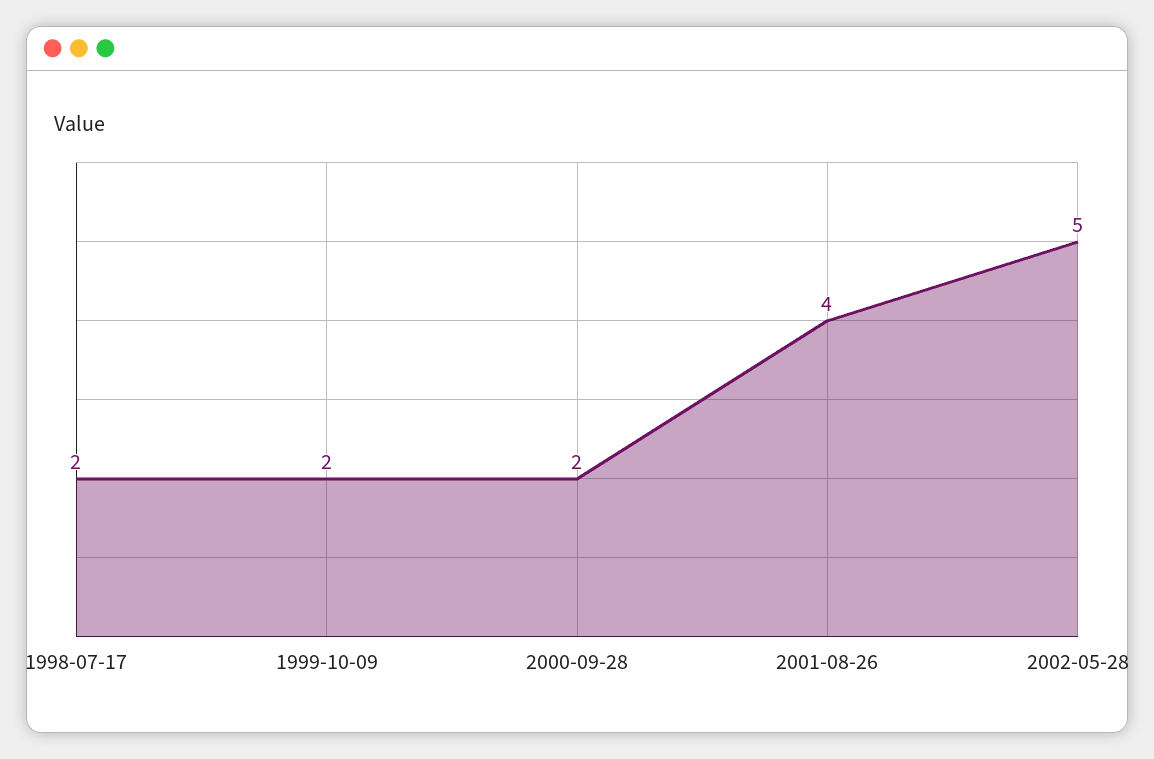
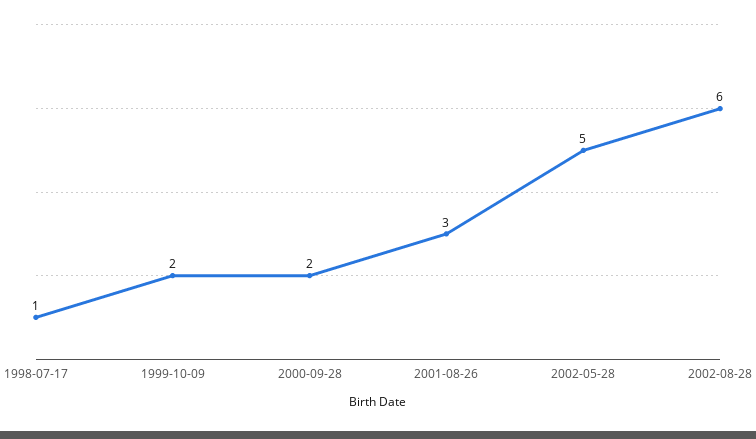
1998-07-17: 2 -> 1
2001-08-26: 4 -> 3
2002-08-28: none -> 6

